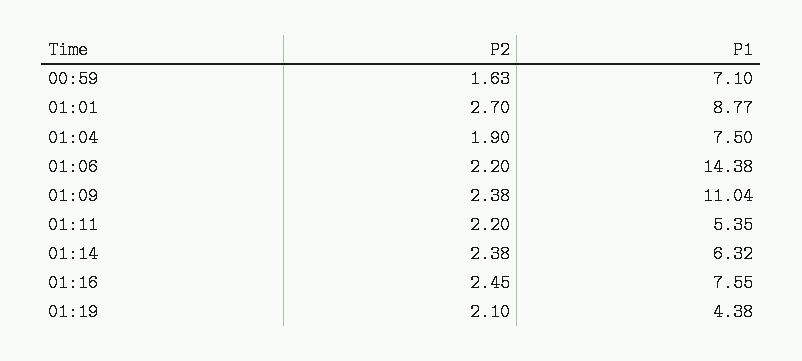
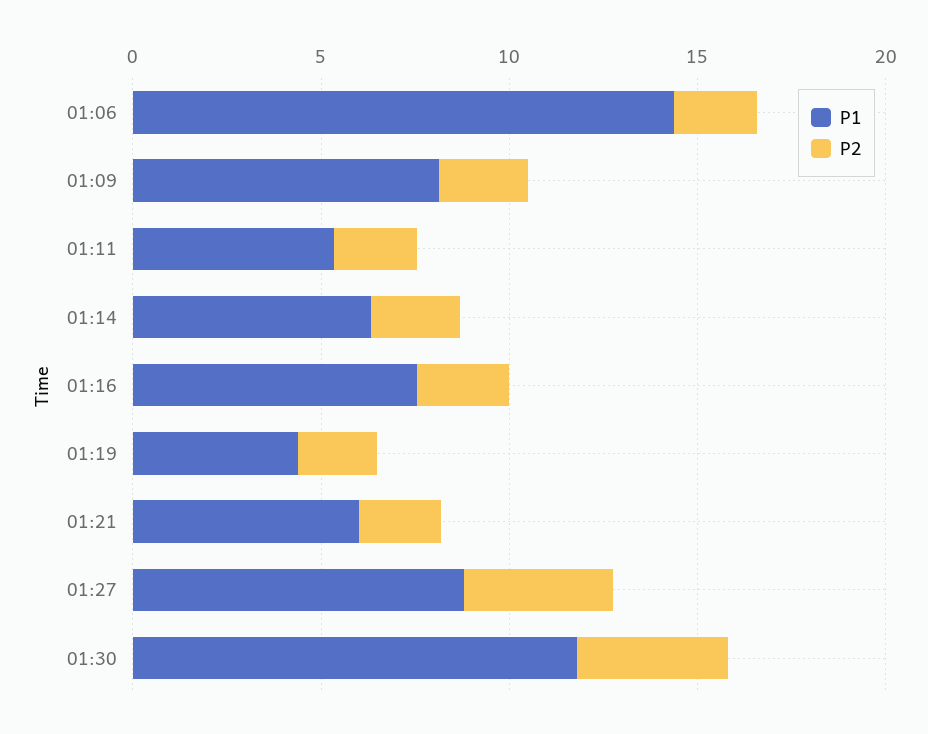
P2, 00:59: 1.63 -> none
P1, 00:59: 7.1 -> none
P2, 01:01: 2.7 -> none
P1, 01:01: 8.77 -> none
P2, 01:04: 1.9 -> none
P1, 01:04: 7.5 -> none
P1, 01:09: 11.04 -> 8
P1, 01:21: none -> 6
P2, 01:21: none -> 2
P1, 01:27: none -> 9
P2, 01:27: none -> 4
P1, 01:30: none -> 12
P2, 01:30: none -> 4

